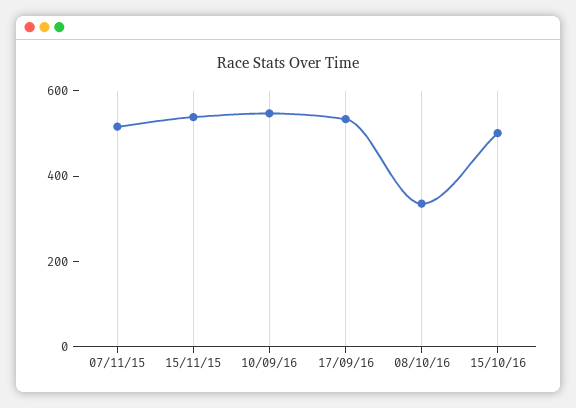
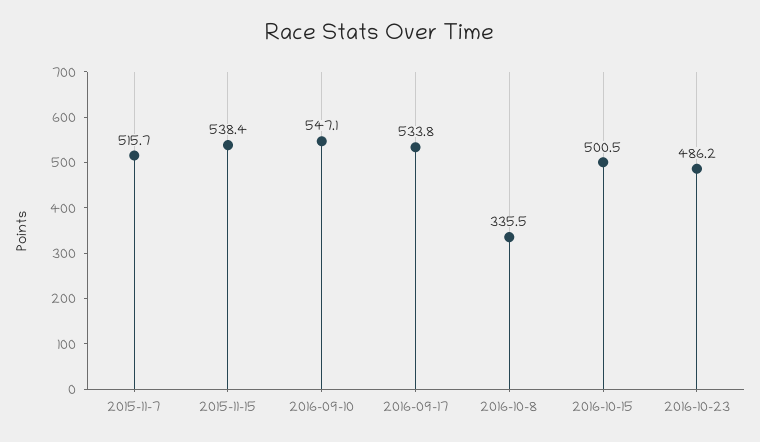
2016-10-23: none -> 486.2

